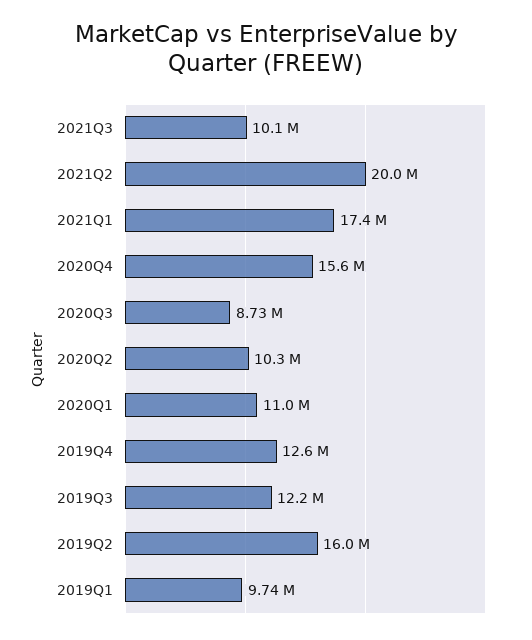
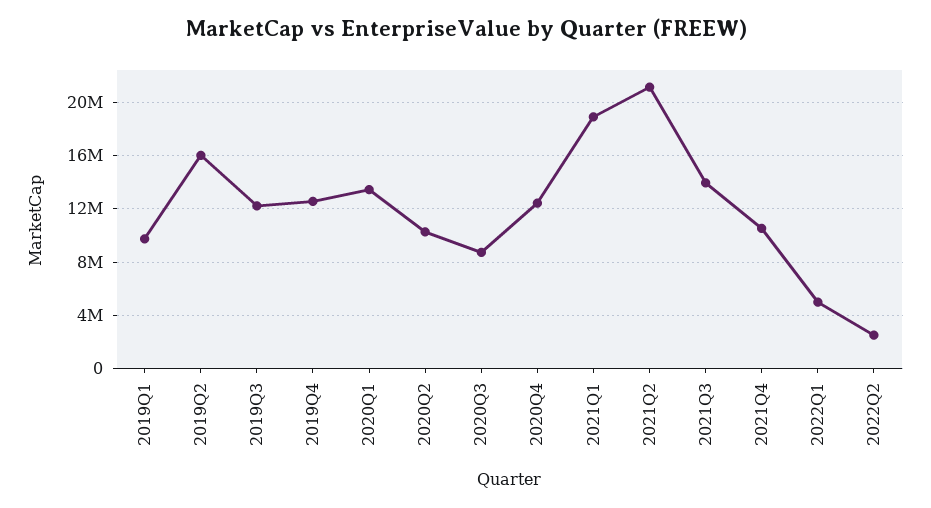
2021Q3: 10100000 -> 14000000
2021Q2: 20000000 -> 21000000
2021Q1: 17400000 -> 19000000
2020Q4: 15600000 -> 12500000
2020Q1: 11000000 -> 13500000
2021Q4: none -> 10500000
2022Q1: none -> 5000000
2022Q2: none -> 2500000

